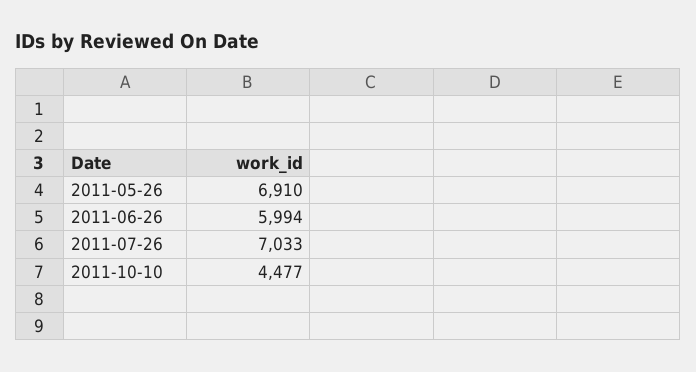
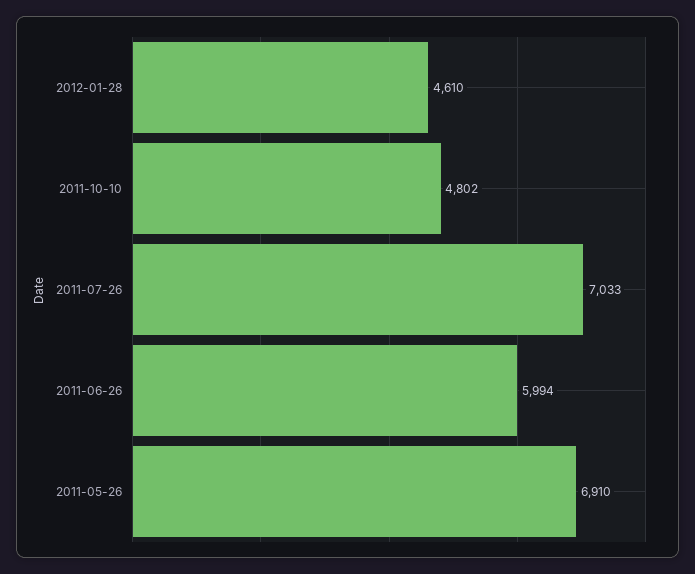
2011-10-10: 4477 -> 4802
2012-01-28: none -> 4610

